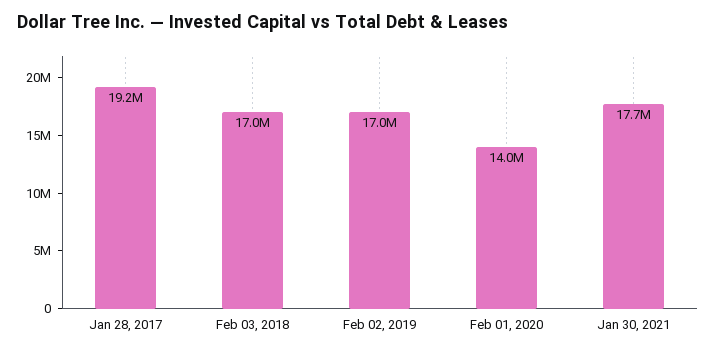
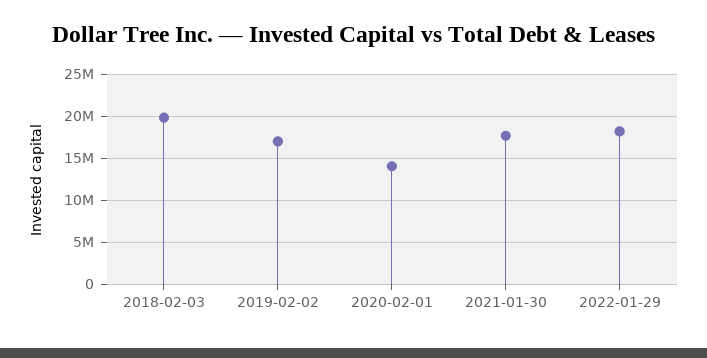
Jan 28, 2017: 19200000 -> none
Feb 03, 2018: 17000000 -> 20000000
2022-01-29: none -> 18000000

